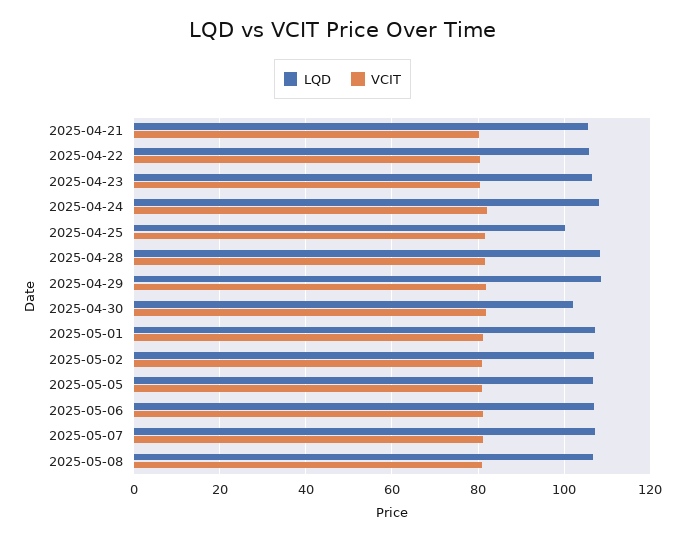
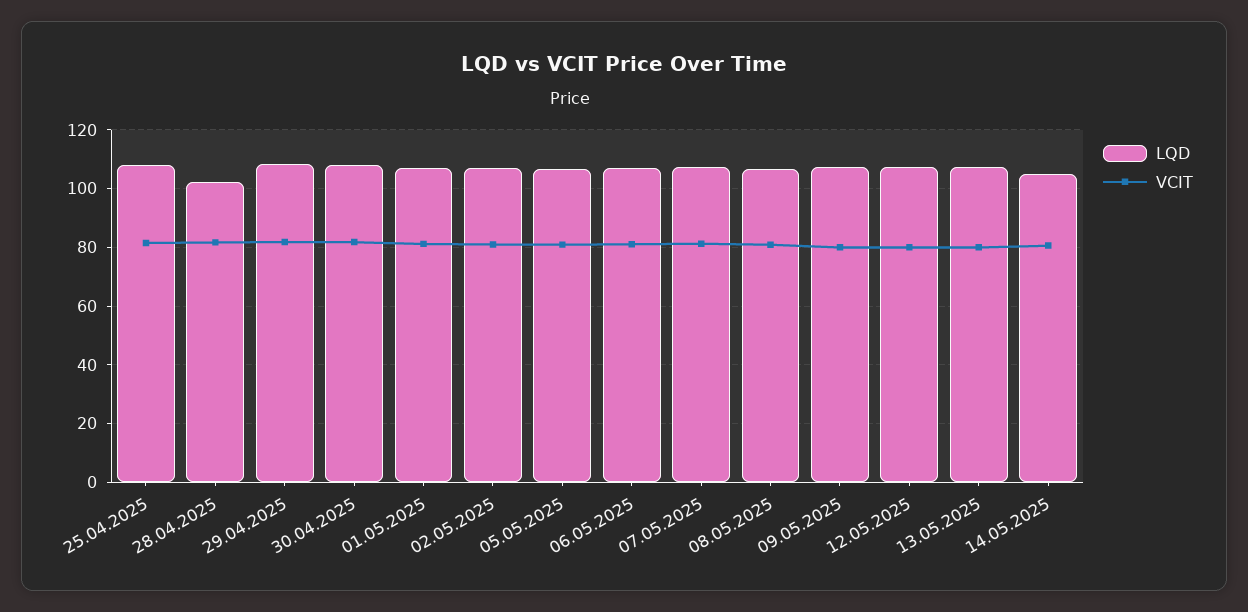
LQD, 2025-04-21: 106 -> none
VCIT, 2025-04-21: 80 -> none
LQD, 2025-04-22: 106 -> none
VCIT, 2025-04-22: 80 -> none
LQD, 2025-04-23: 106 -> none
VCIT, 2025-04-23: 80 -> none
LQD, 2025-04-24: 108 -> none
VCIT, 2025-04-24: 82 -> none
LQD, 2025-04-25: 100 -> 107.5
LQD, 2025-04-28: 108 -> 102.5
LQD, 2025-04-30: 102 -> 107.5
LQD, 09.05.2025: none -> 107.5
VCIT, 09.05.2025: none -> 80
LQD, 12.05.2025: none -> 107.5
VCIT, 12.05.2025: none -> 80
LQD, 13.05.2025: none -> 107.5
VCIT, 13.05.2025: none -> 80
LQD, 14.05.2025: none -> 105
VCIT, 14.05.2025: none -> 80

